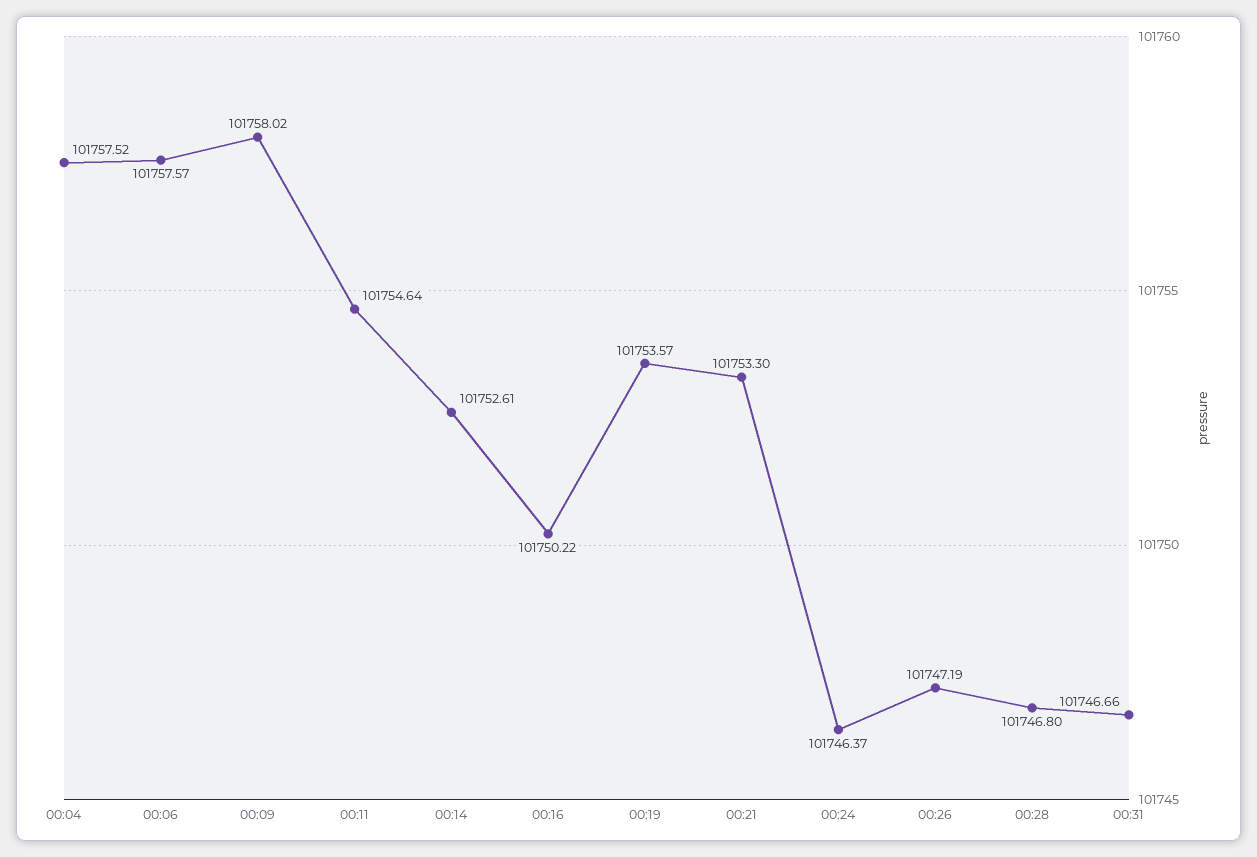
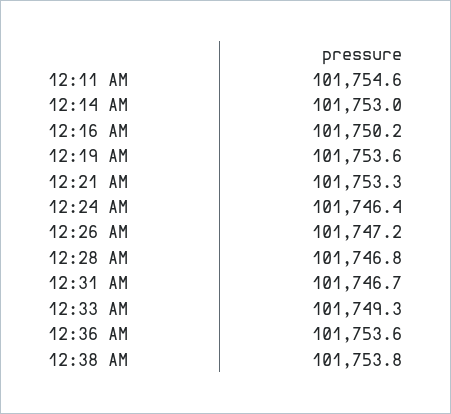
00:04: 101757.52 -> none
00:06: 101757.57 -> none
00:09: 101758.02 -> none
00:14: 101752.61 -> 101753
12:33 AM: none -> 101749.3
12:36 AM: none -> 101753.6
12:38 AM: none -> 101753.8

